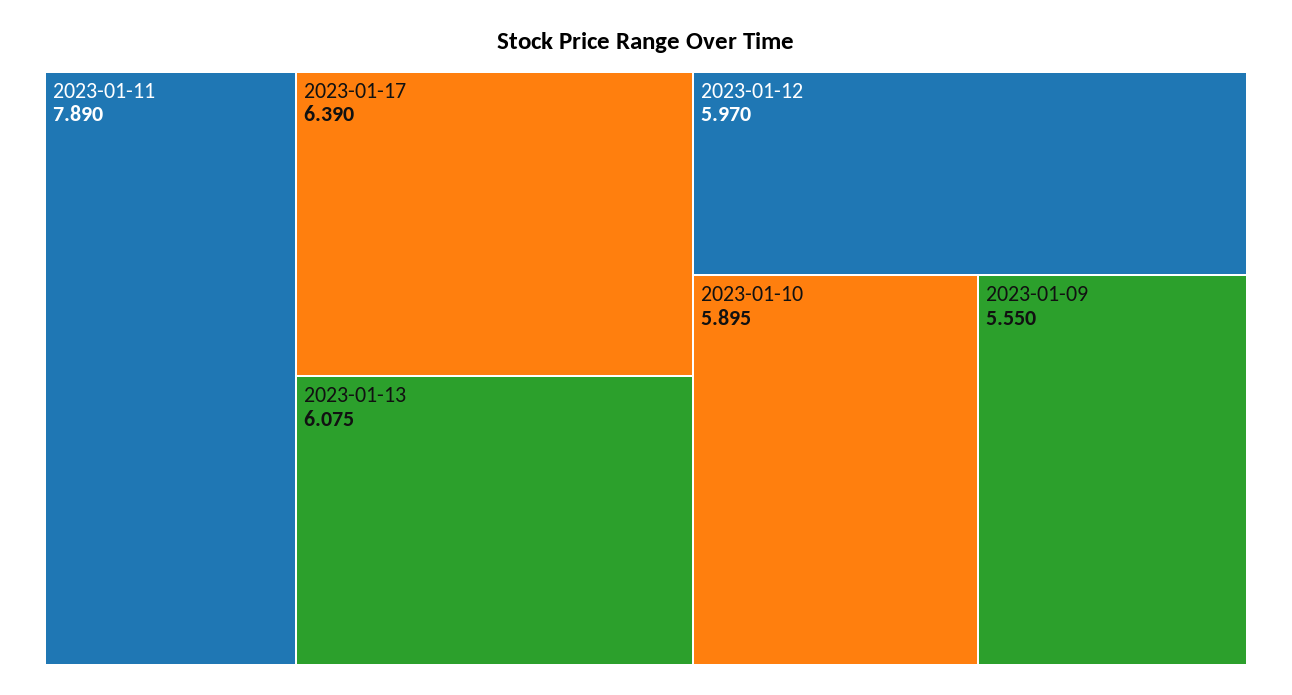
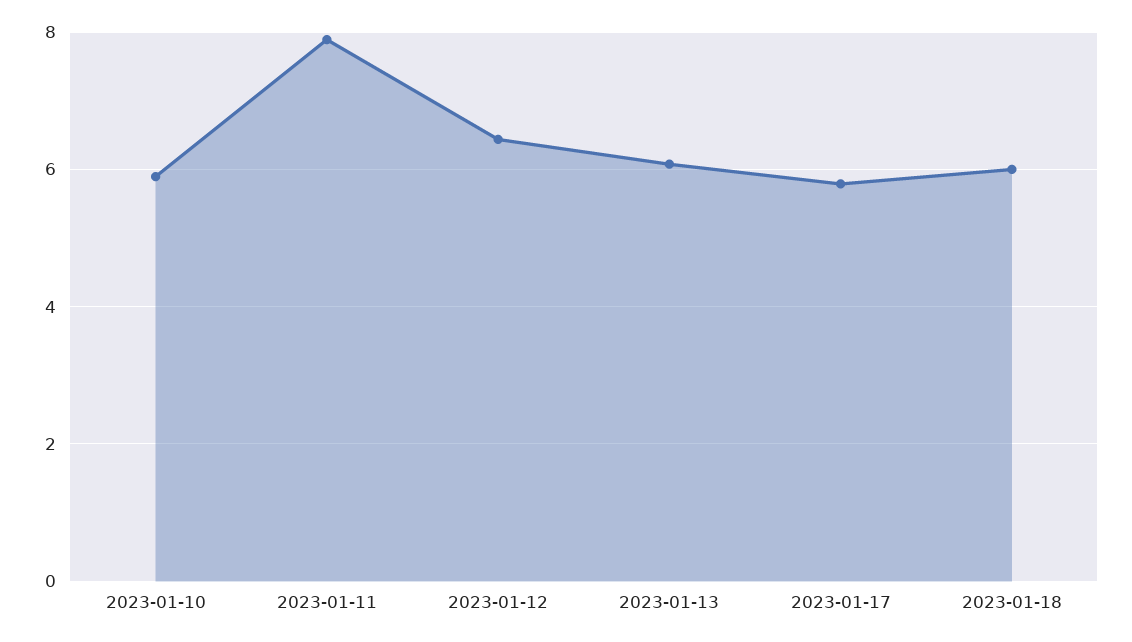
2023-01-17: 6.39 -> 5.8
2023-01-12: 5.97 -> 6.4
2023-01-09: 5.55 -> none
2023-01-18: none -> 6

